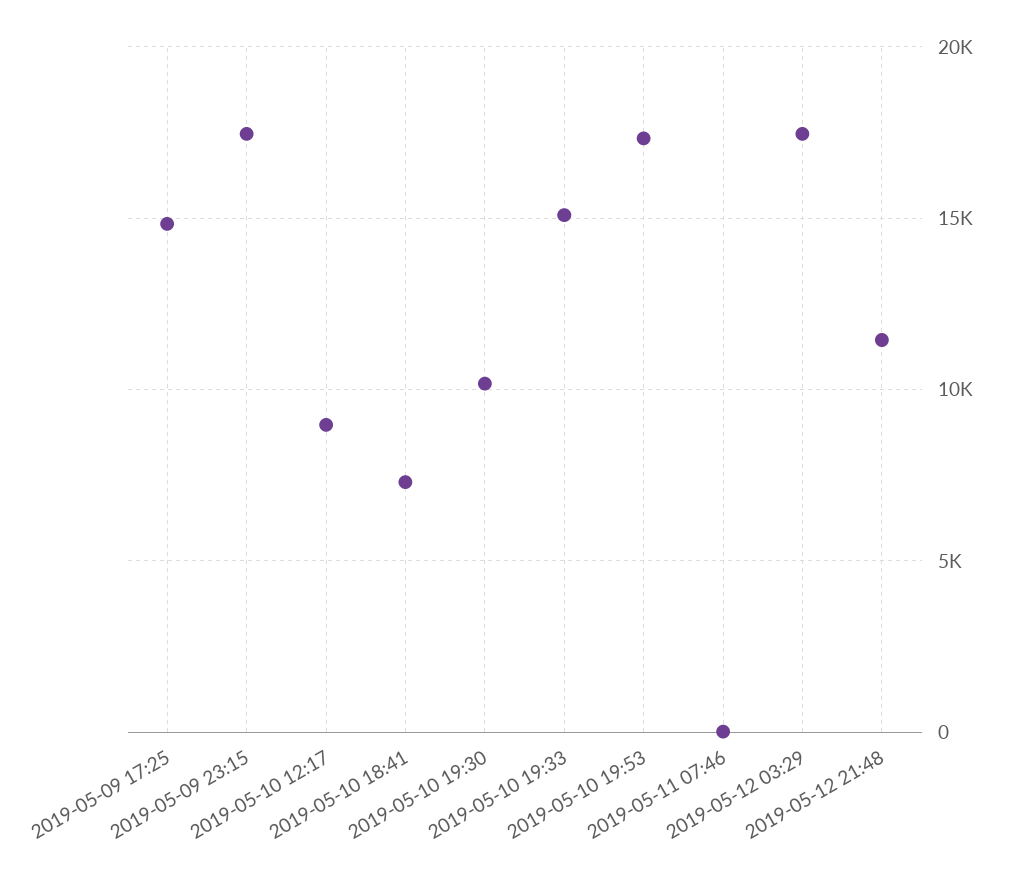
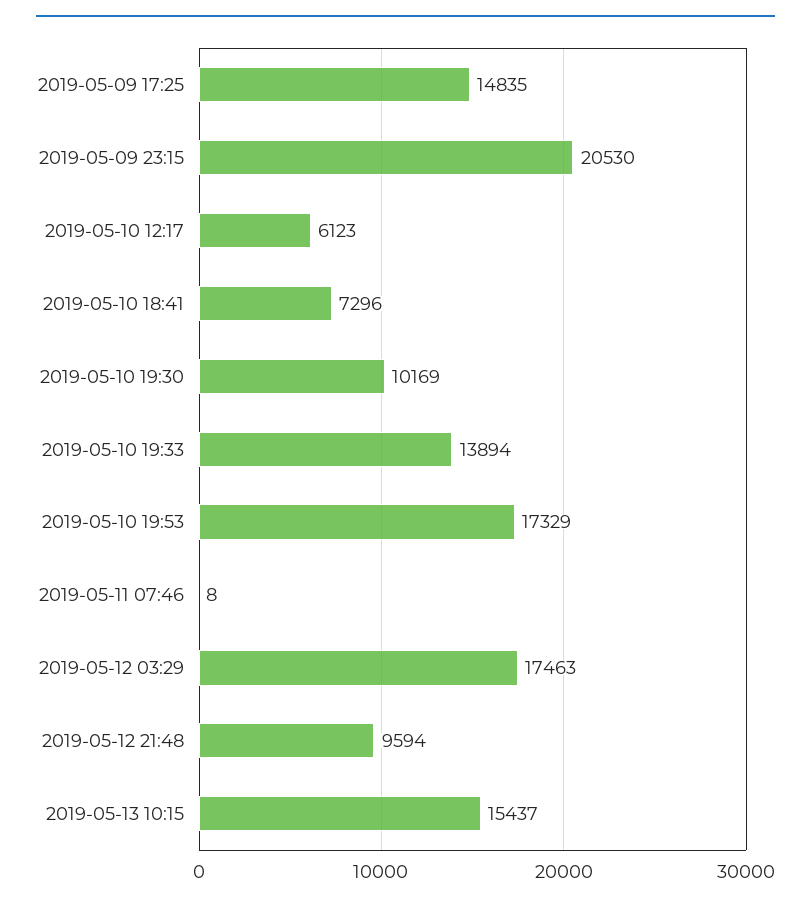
2019-05-09 23:15: 17500 -> 20530
2019-05-10 12:17: 9000 -> 6123
2019-05-10 19:33: 15000 -> 13894
2019-05-12 21:48: 11500 -> 9594
2019-05-13 10:15: none -> 15437

